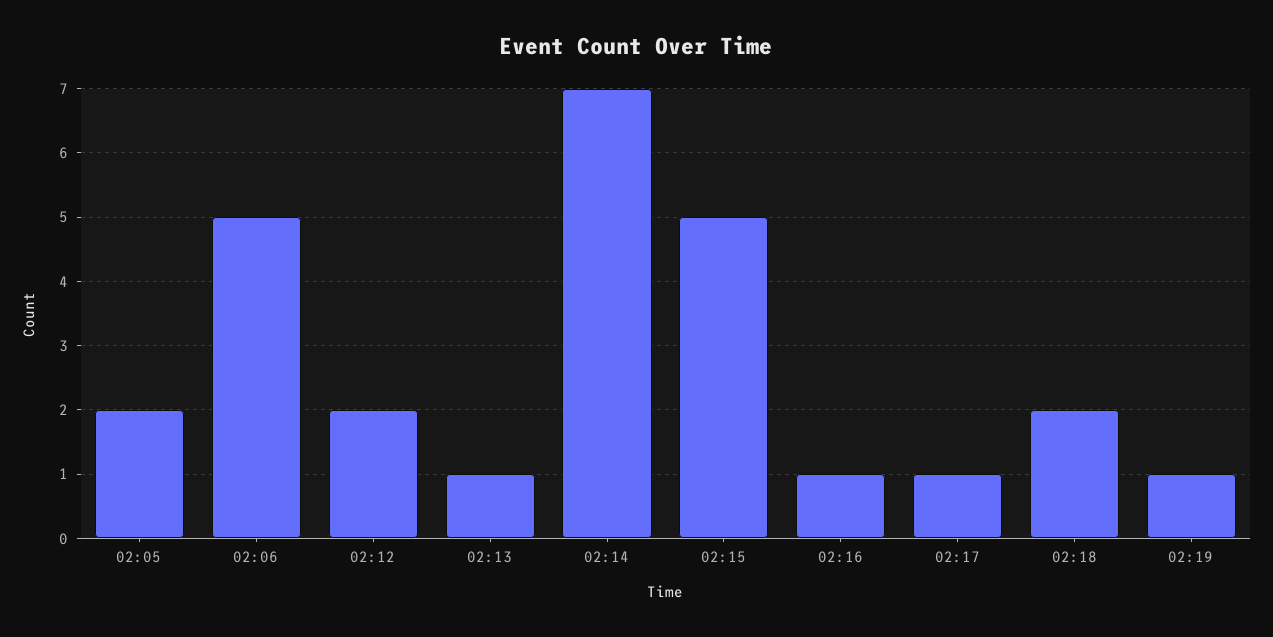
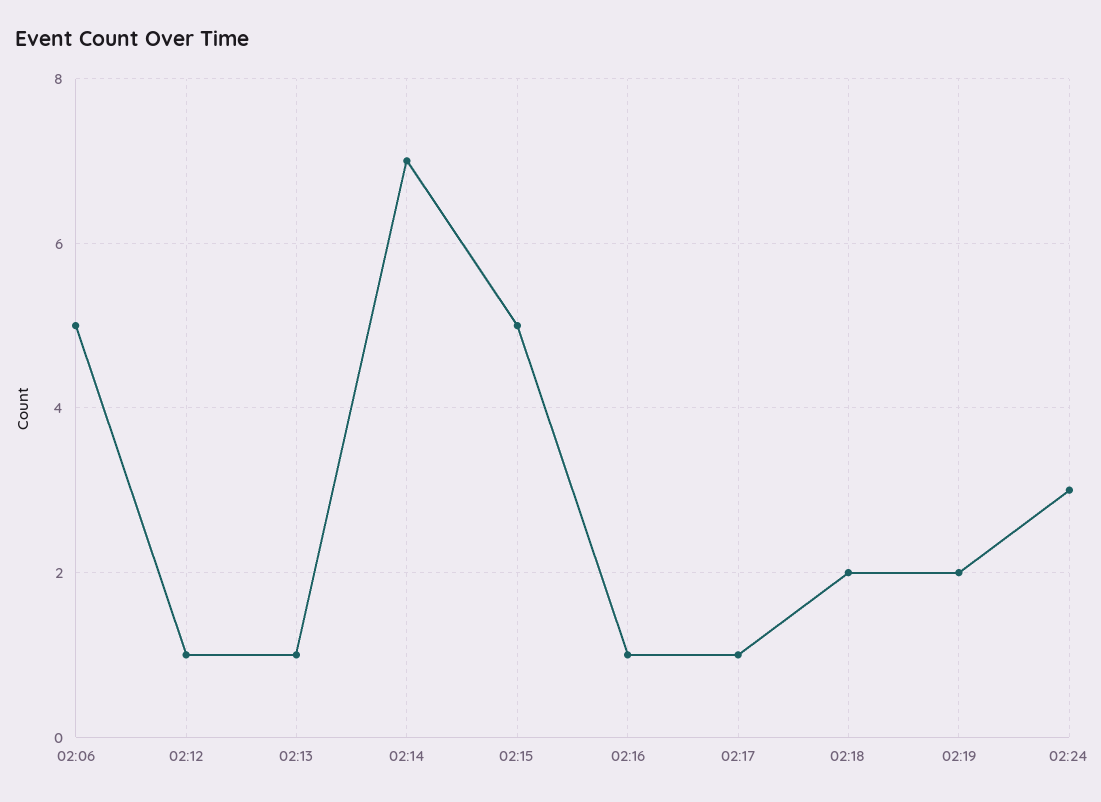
02:05: 2 -> none
02:12: 2 -> 1
02:19: 1 -> 2
02:24: none -> 3

